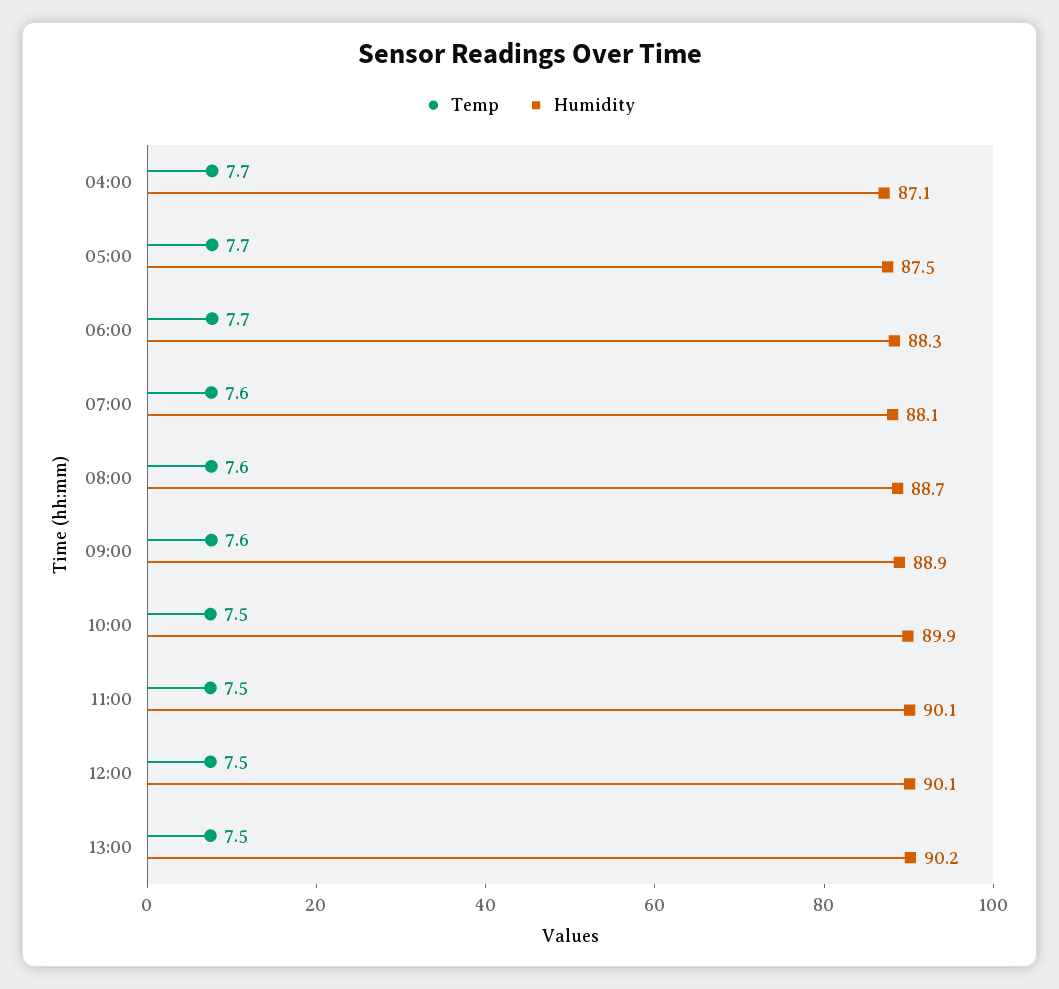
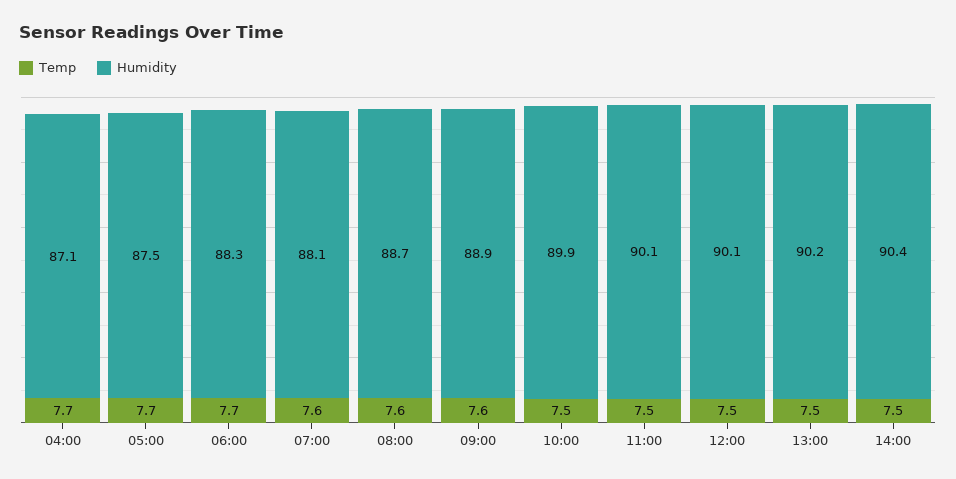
Temp, 14:00: none -> 7.5
Humidity, 14:00: none -> 90.4

